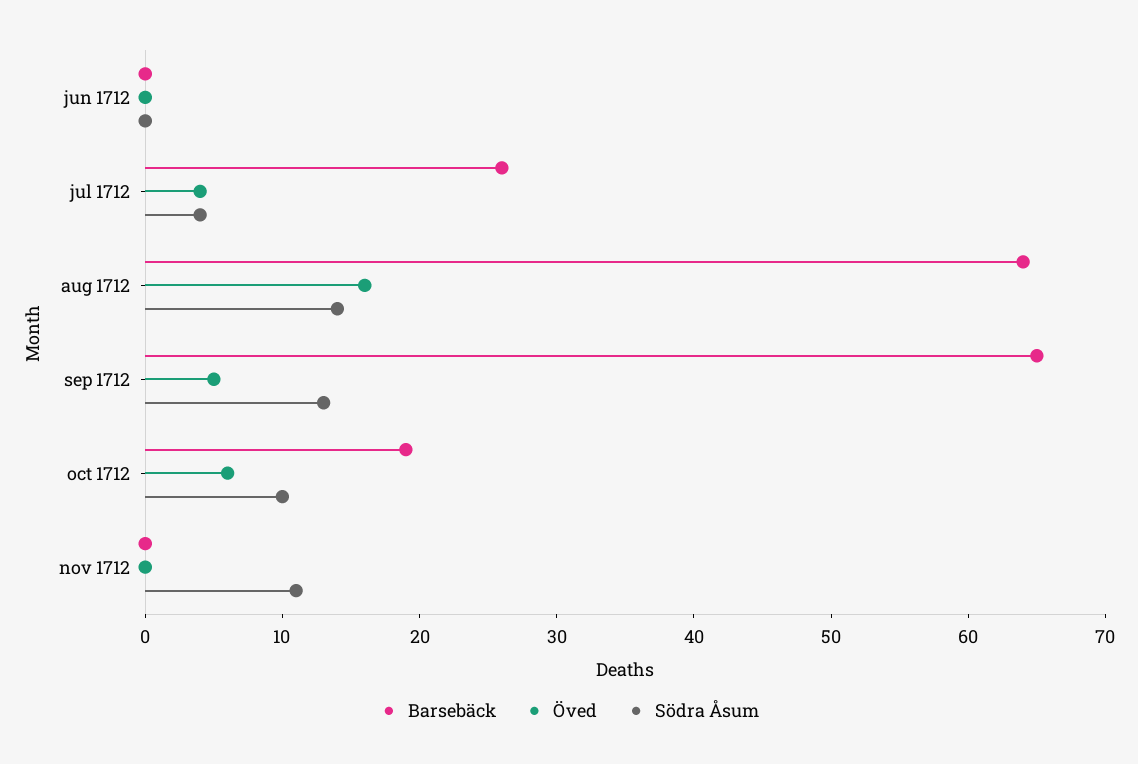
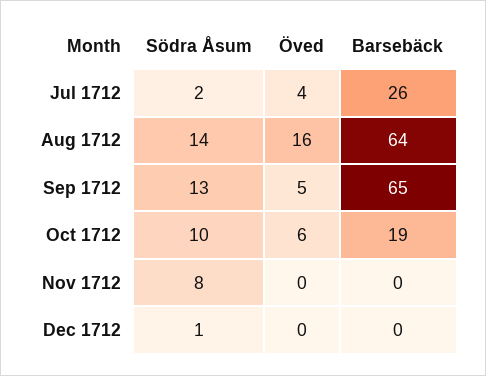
Barsebäck, jun 1712: 0 -> none
Öved, jun 1712: 0 -> none
Södra Åsum, jun 1712: 0 -> none
Södra Åsum, jul 1712: 4 -> 2
Södra Åsum, nov 1712: 11 -> 8
Södra Åsum, Dec 1712: none -> 1
Öved, Dec 1712: none -> 0
Barsebäck, Dec 1712: none -> 0

